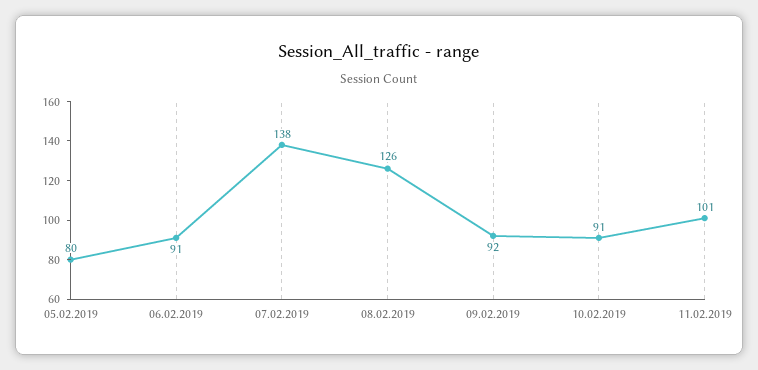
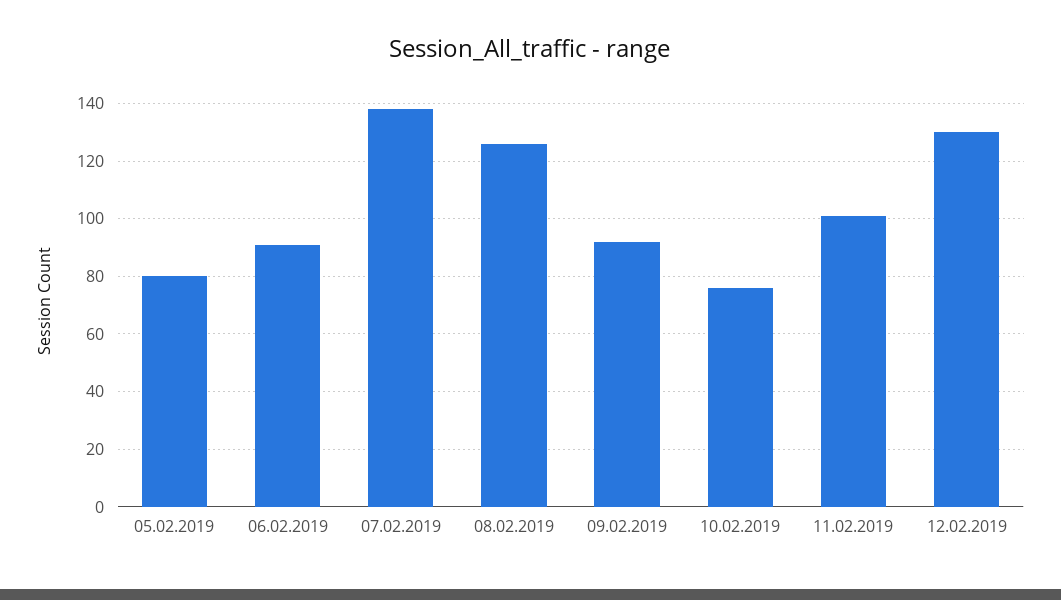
10.02.2019: 91 -> 75
12.02.2019: none -> 130

